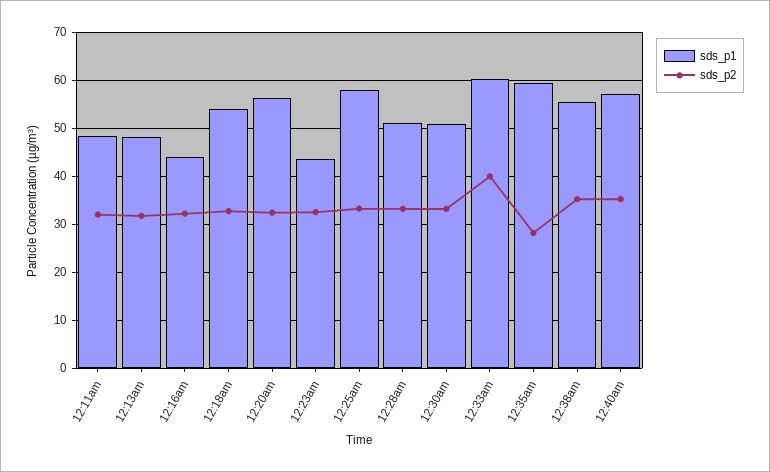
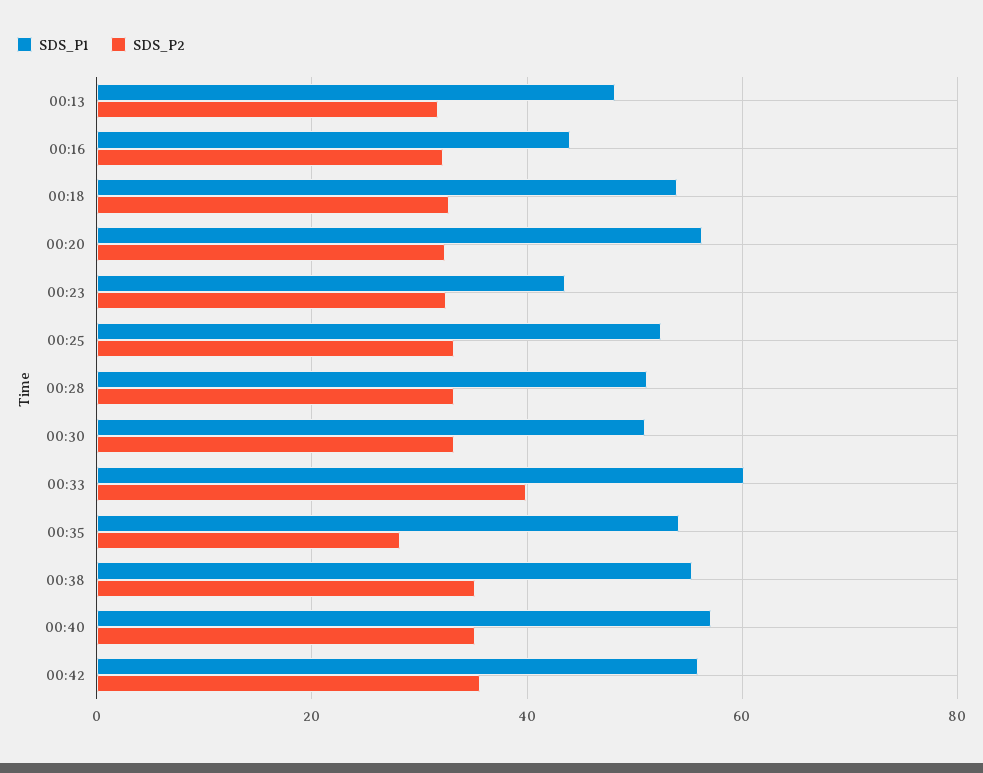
sds_p1, 12:11am: 48 -> none
sds_p2, 12:11am: 32 -> none
sds_p1, 12:25am: 58 -> 52
sds_p1, 12:35am: 60 -> 54
sds_p1, 00:42: none -> 56
sds_p2, 00:42: none -> 36

